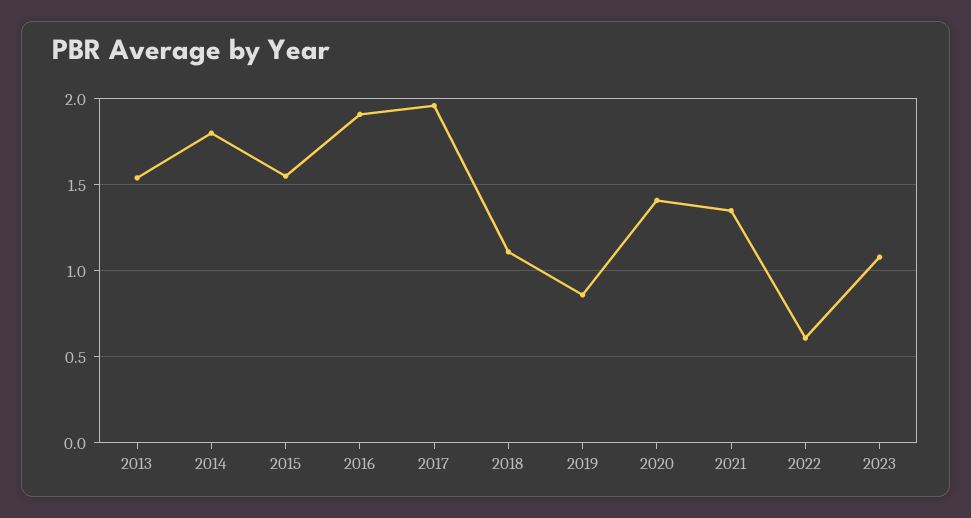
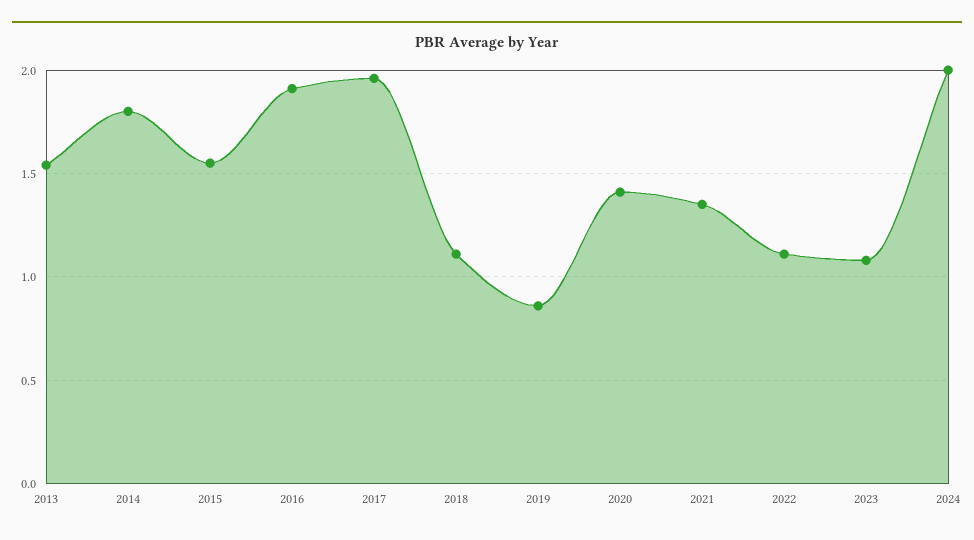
2022: 0.6 -> 1.1
2024: none -> 2

